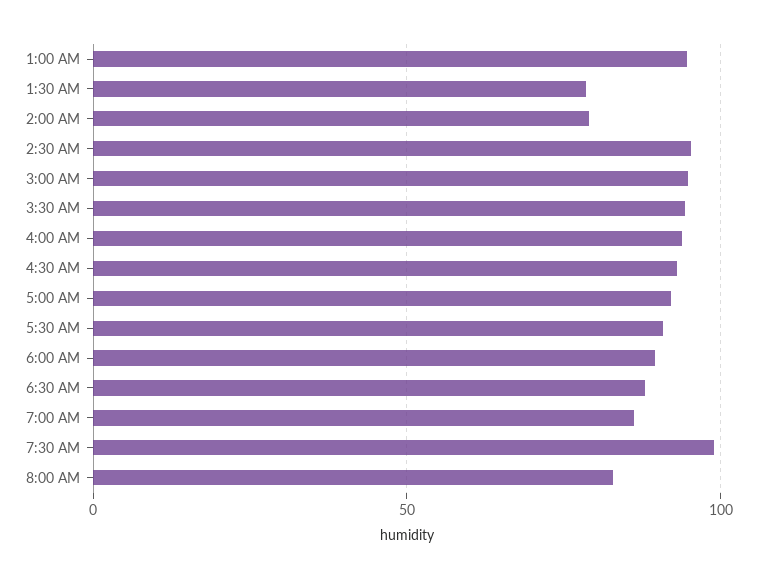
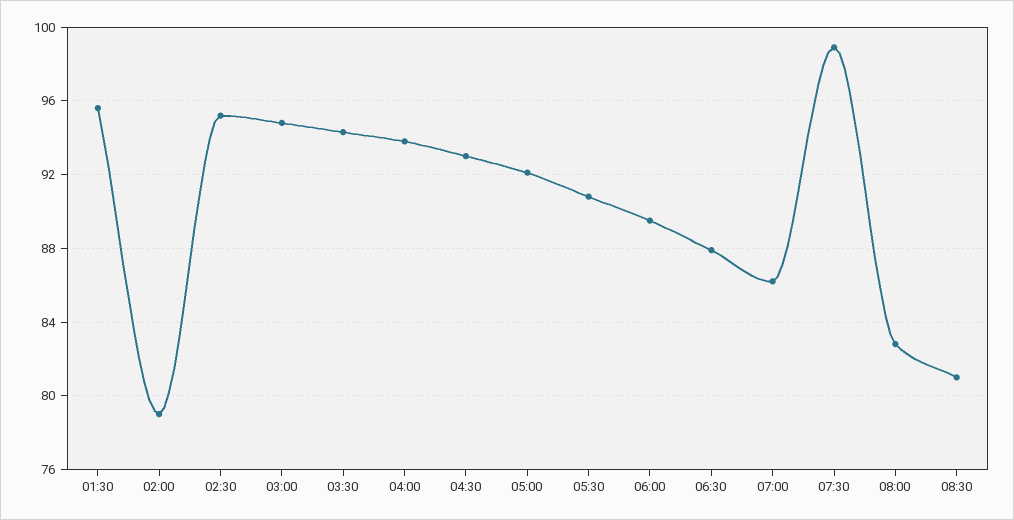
1:00 AM: 95 -> none
1:30 AM: 80 -> 95.5
08:30: none -> 81

